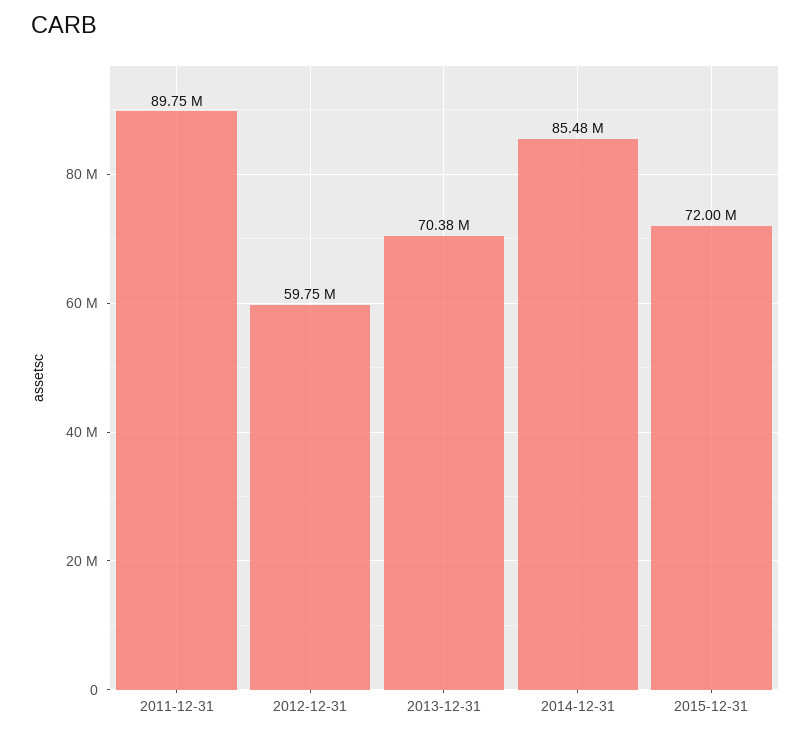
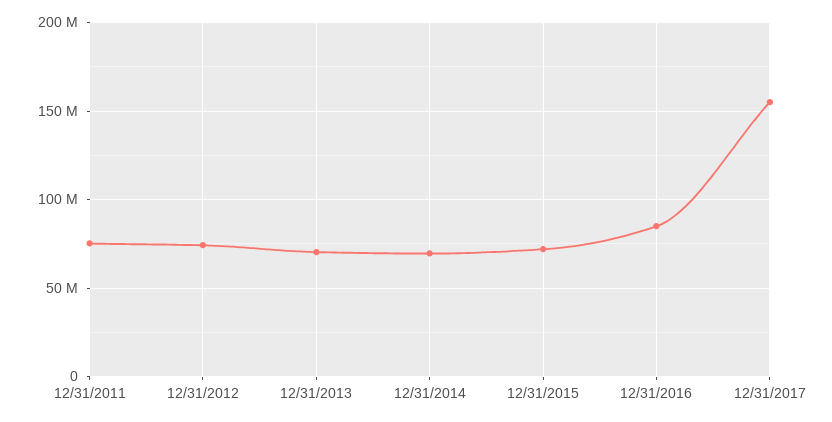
2011-12-31: 89750000 -> 75000000
2012-12-31: 59750000 -> 75000000
2014-12-31: 85480000 -> 70000000
12/31/2016: none -> 85000000
12/31/2017: none -> 155000000

